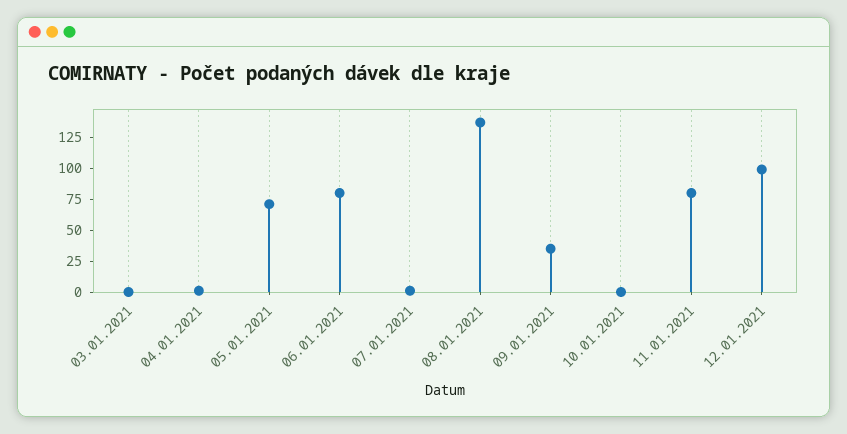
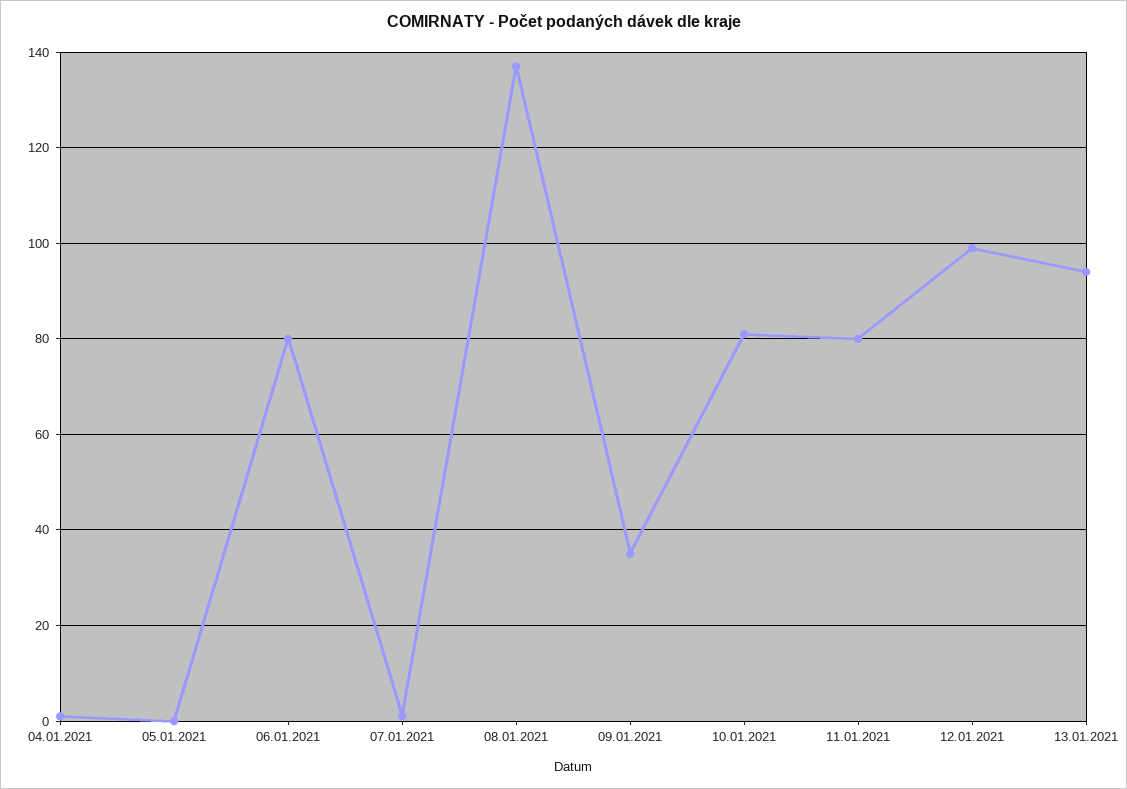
03.01.2021: 0 -> none
05.01.2021: 75 -> 0
10.01.2021: 0 -> 80
13.01.2021: none -> 95

